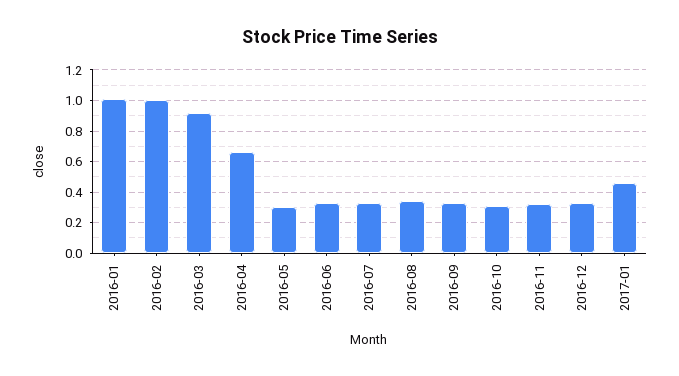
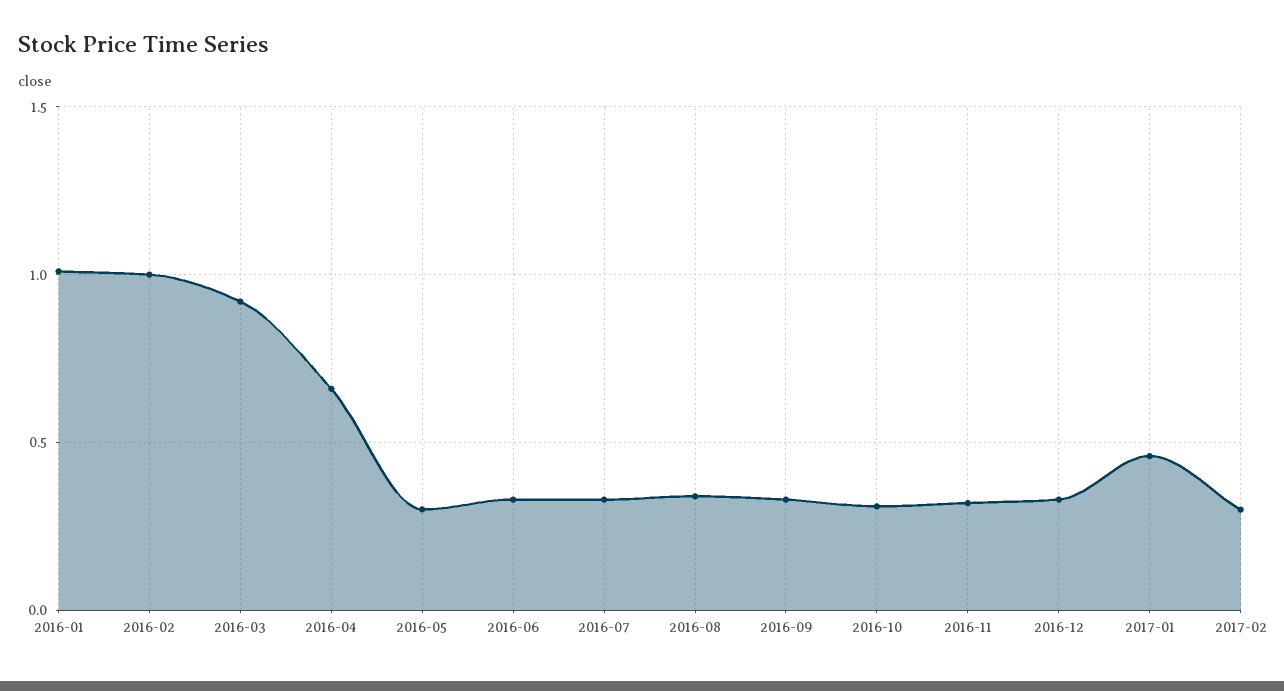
2017-02: none -> 0.3

